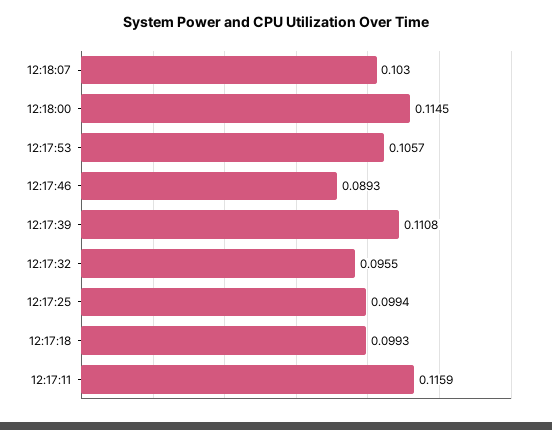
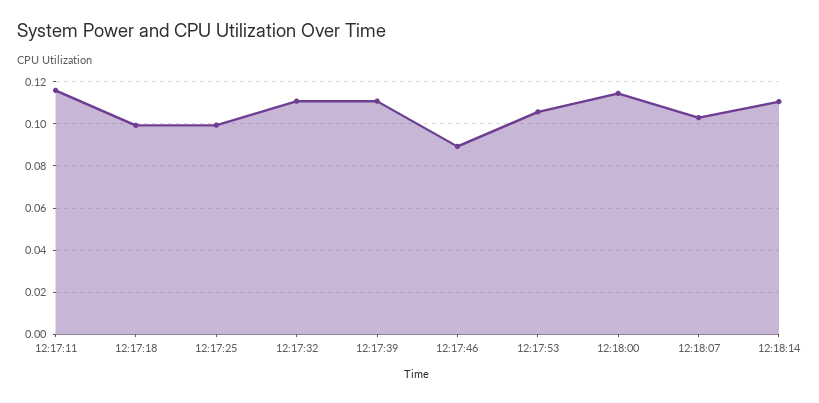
12:17:32: 0.0955 -> 0.11
12:18:14: none -> 0.11

